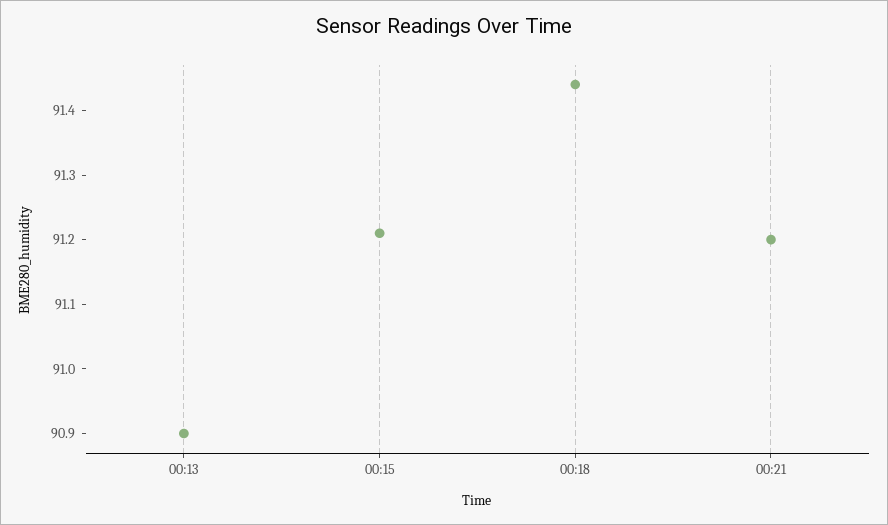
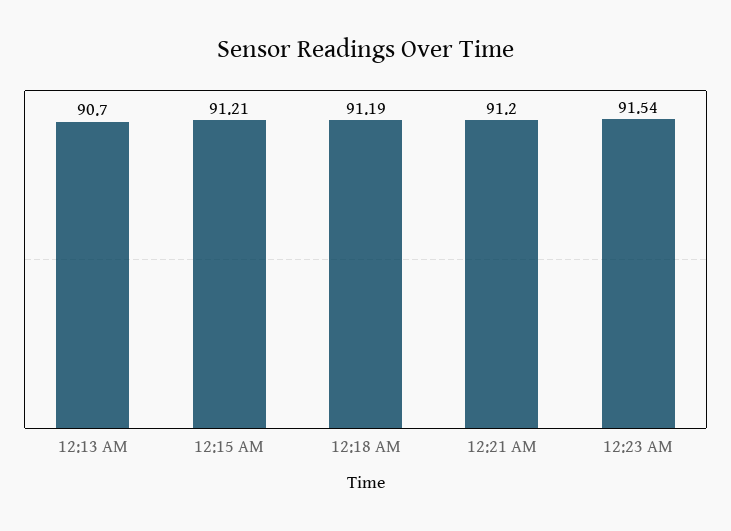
00:13: 90.9 -> 90.7
00:18: 91.45 -> 91.19
12:23 AM: none -> 91.54

